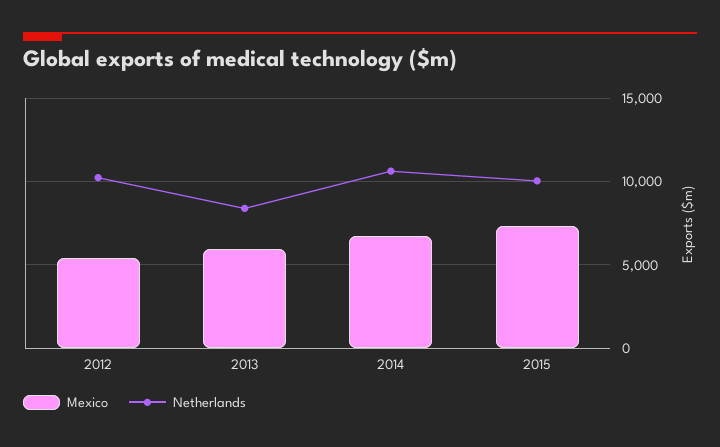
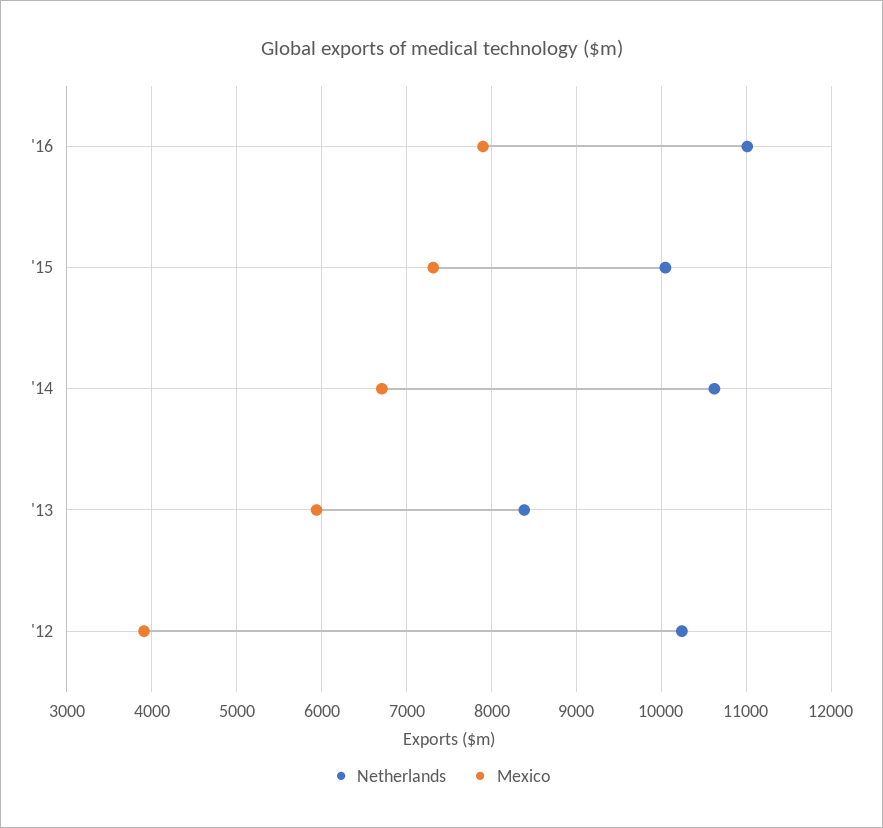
Mexico, 2012: 5500 -> 3900
Netherlands, '16: none -> 11000
Mexico, '16: none -> 7900

